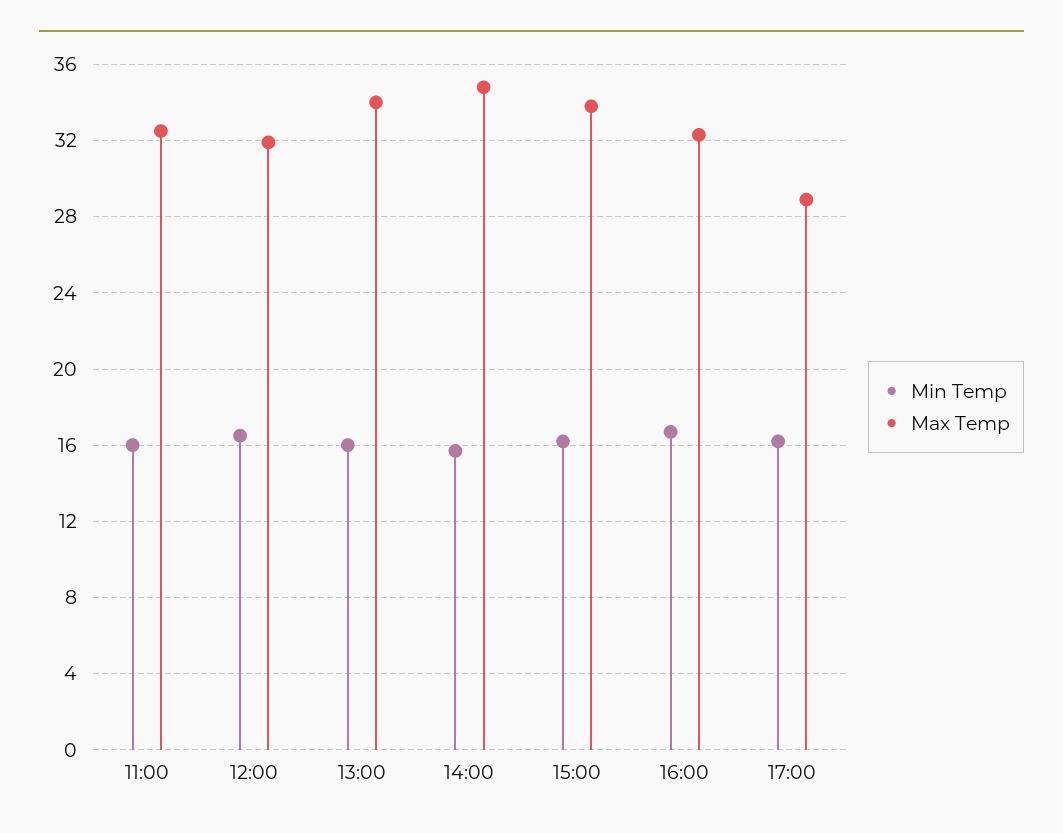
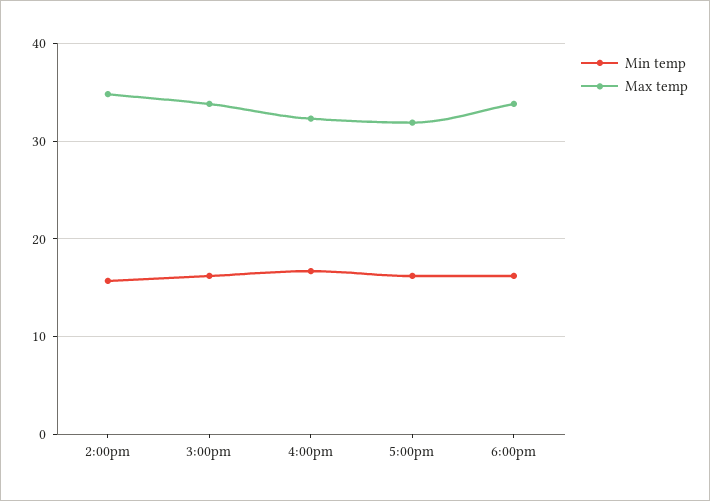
Min Temp, 11:00: 16 -> none
Max Temp, 11:00: 32.5 -> none
Min Temp, 12:00: 16.5 -> none
Max Temp, 12:00: 32 -> none
Min Temp, 13:00: 16 -> none
Max Temp, 13:00: 34 -> none
Max Temp, 17:00: 29 -> 32
Min Temp, 6:00pm: none -> 16
Max Temp, 6:00pm: none -> 34

